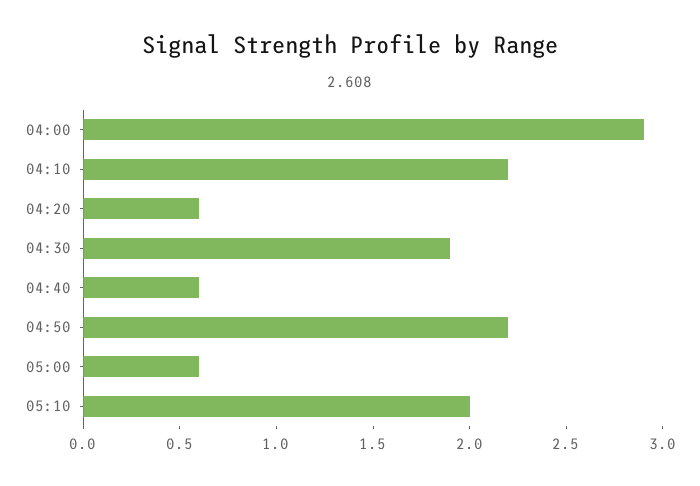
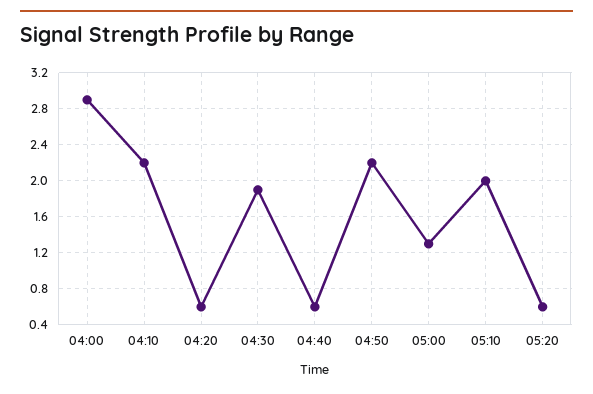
05:00: 0.6 -> 1.3
05:20: none -> 0.6

